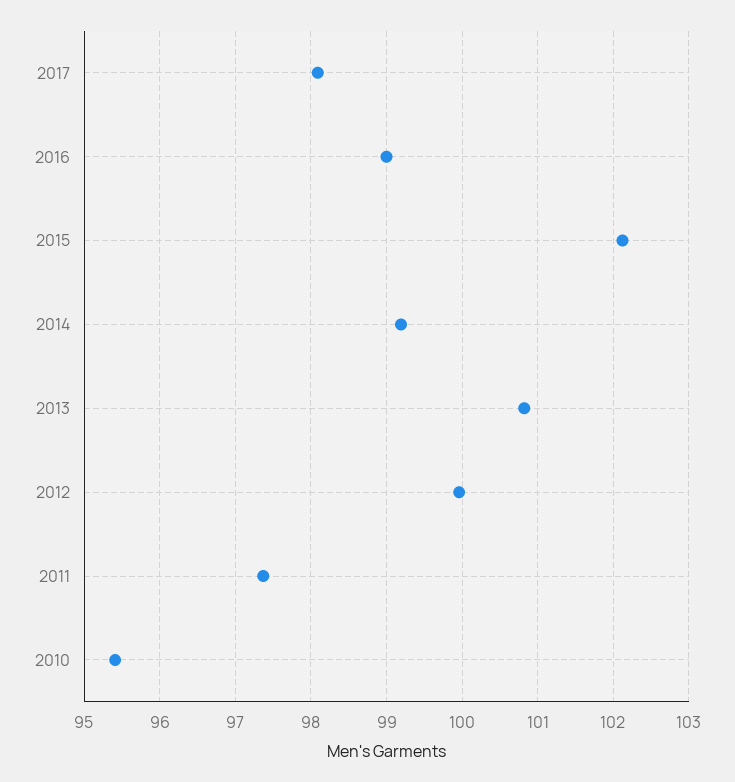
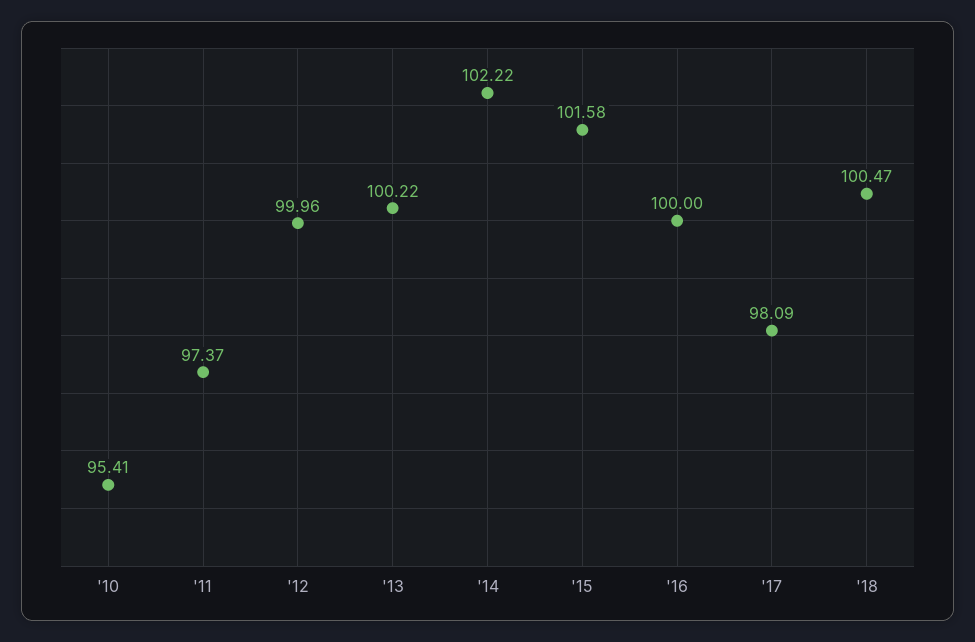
2016: 99 -> 100
2015: 102.1 -> 101.58
2014: 99.2 -> 102.22
2013: 100.8 -> 100.22
'18: none -> 100.47

